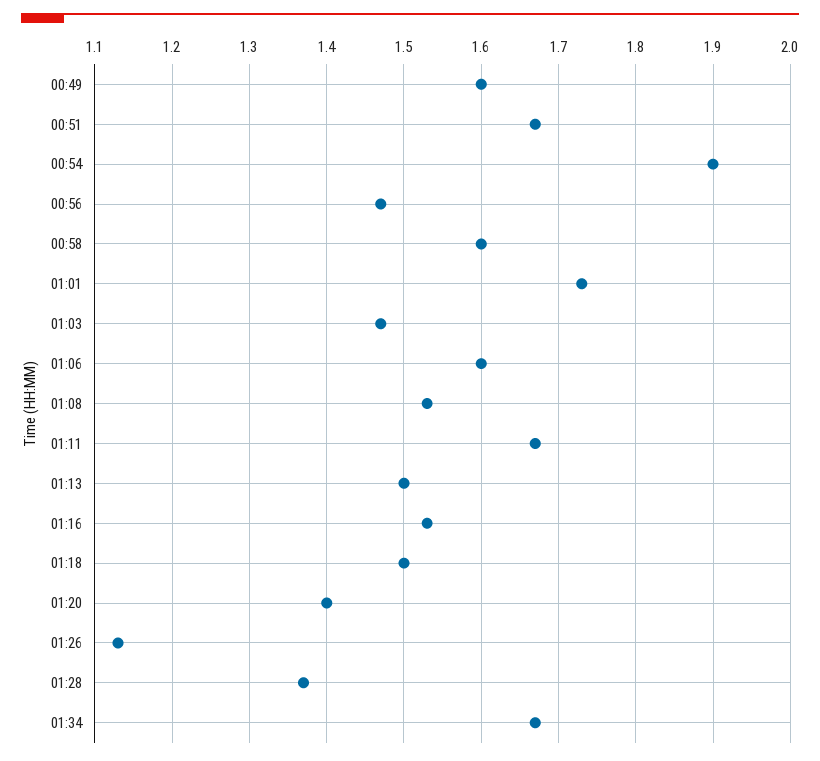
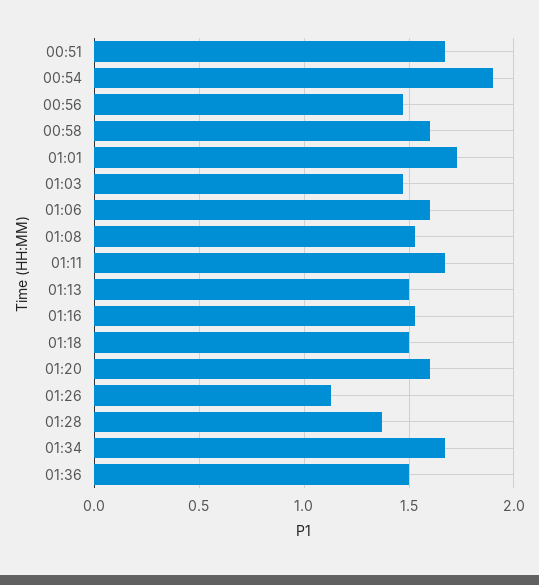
00:49: 1.6 -> none
01:20: 1.4 -> 1.6
01:36: none -> 1.5

